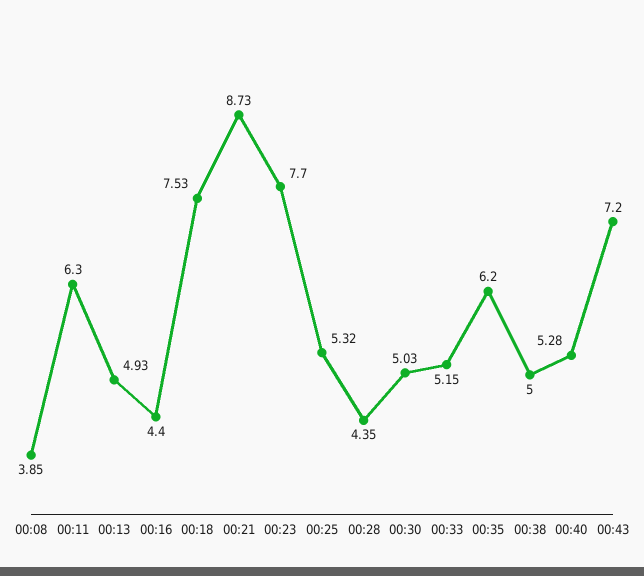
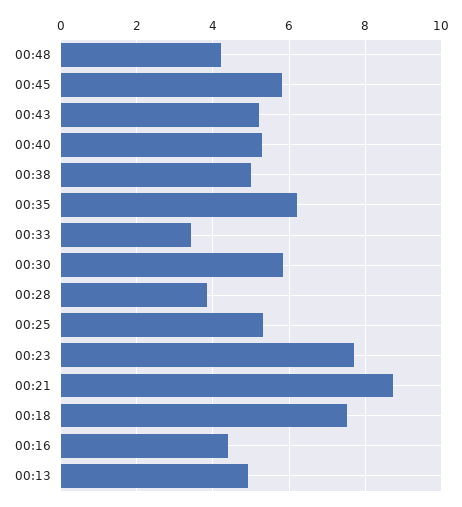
00:08: 3.85 -> none
00:11: 6.3 -> none
00:28: 4.35 -> 3.8
00:30: 5.03 -> 5.8
00:33: 5.15 -> 3.4
00:43: 7.2 -> 5.2
00:48: none -> 4.2
00:45: none -> 5.8

